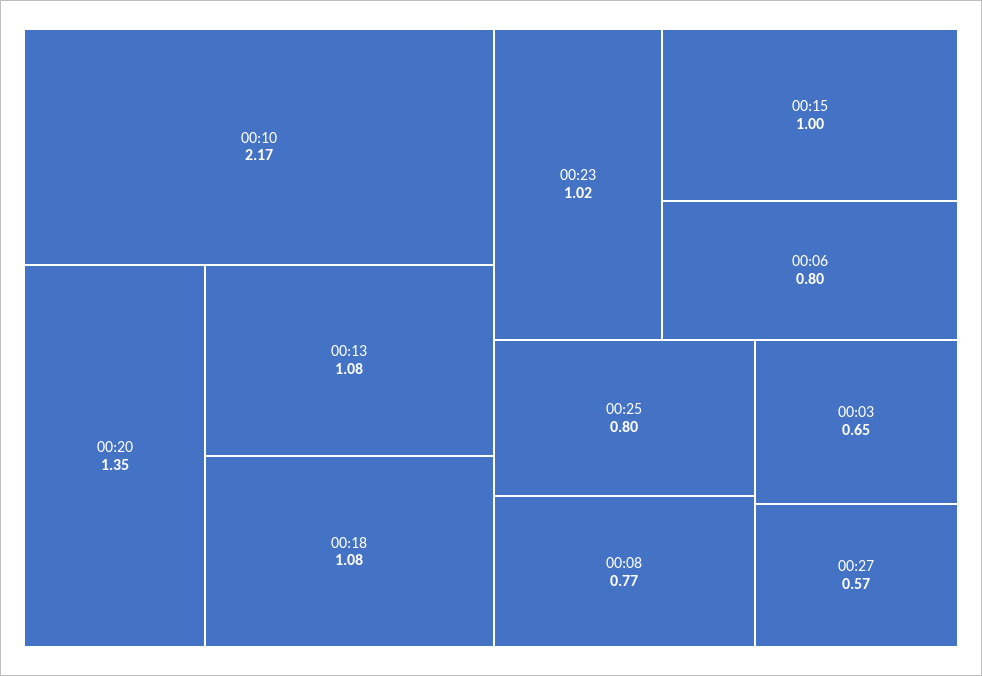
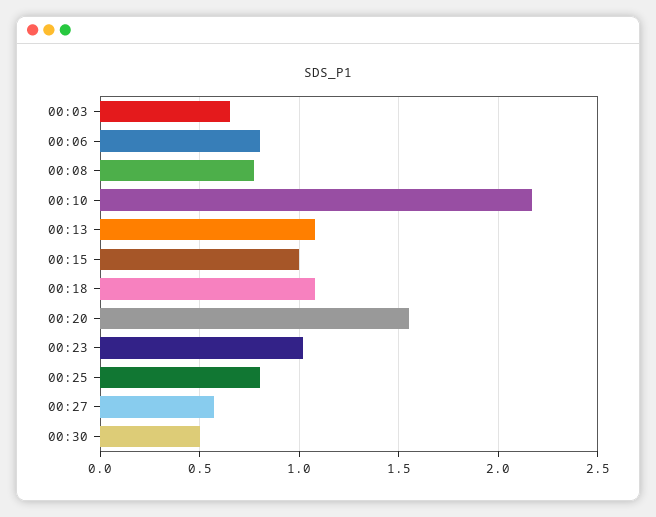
00:20: 1.35 -> 1.55
00:30: none -> 0.5

